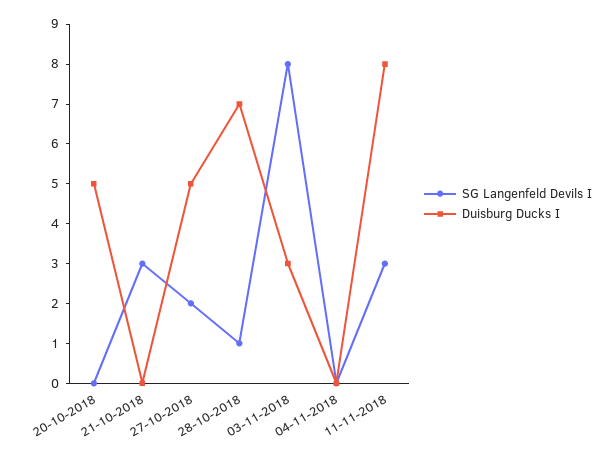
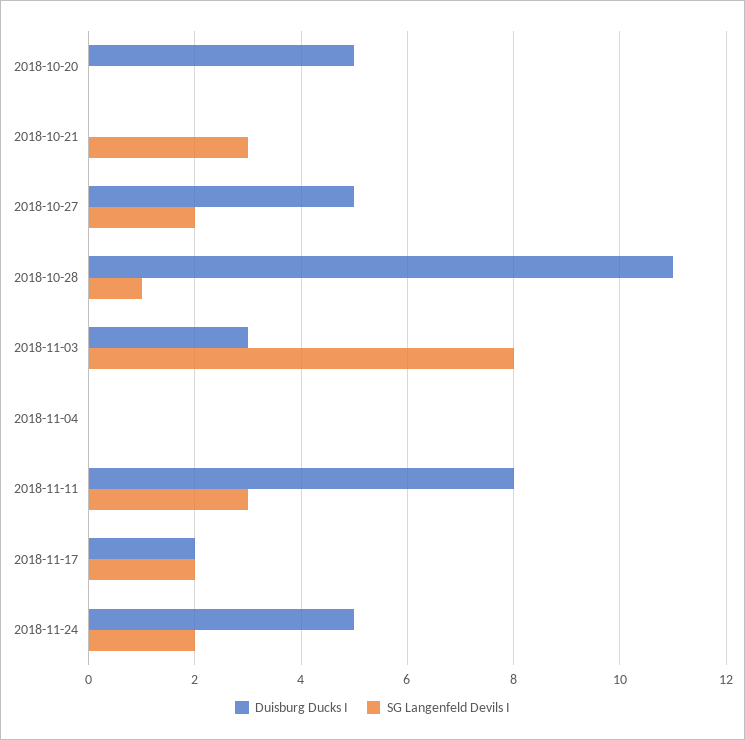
Duisburg Ducks I, 28-10-2018: 7 -> 11
Duisburg Ducks I, 2018-11-17: none -> 2
SG Langenfeld Devils I, 2018-11-17: none -> 2
Duisburg Ducks I, 2018-11-24: none -> 5
SG Langenfeld Devils I, 2018-11-24: none -> 2

